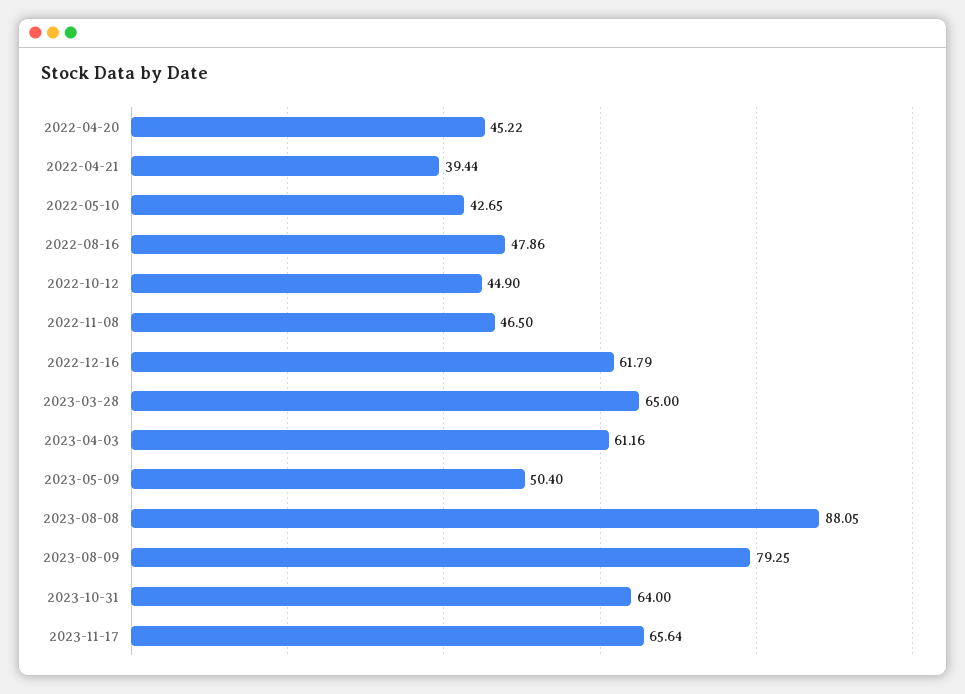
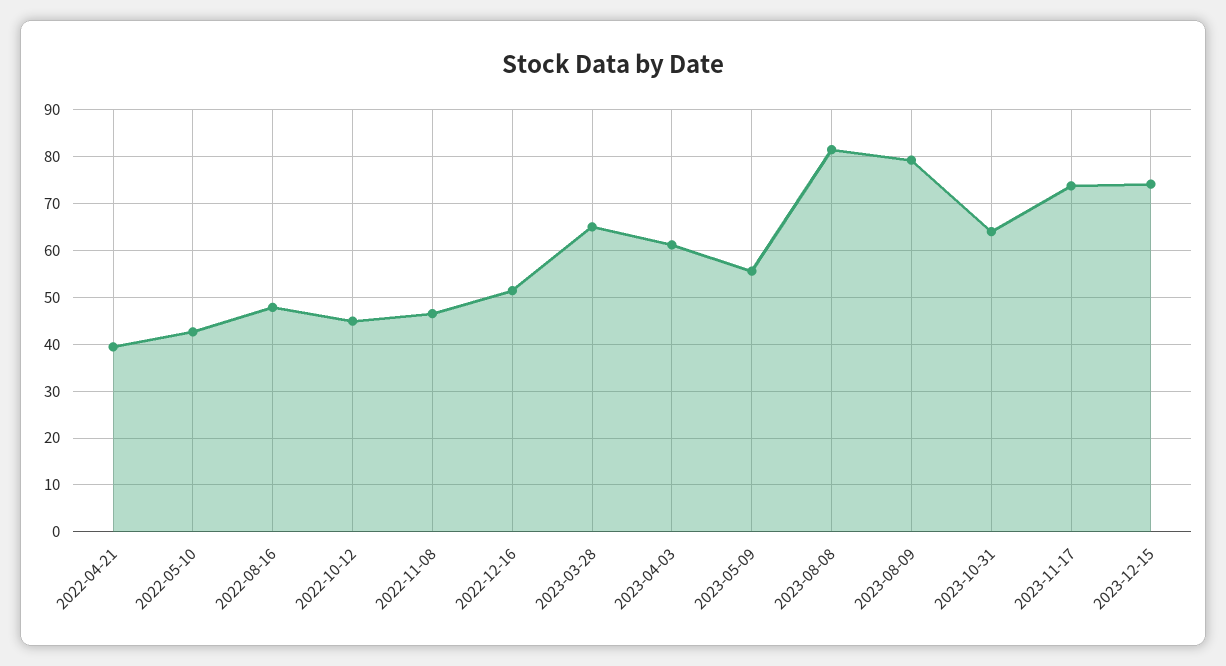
2022-04-20: 45.22 -> none
2022-12-16: 61.79 -> 52
2023-05-09: 50.4 -> 56
2023-08-08: 88.05 -> 82
2023-11-17: 65.64 -> 74
2023-12-15: none -> 74

